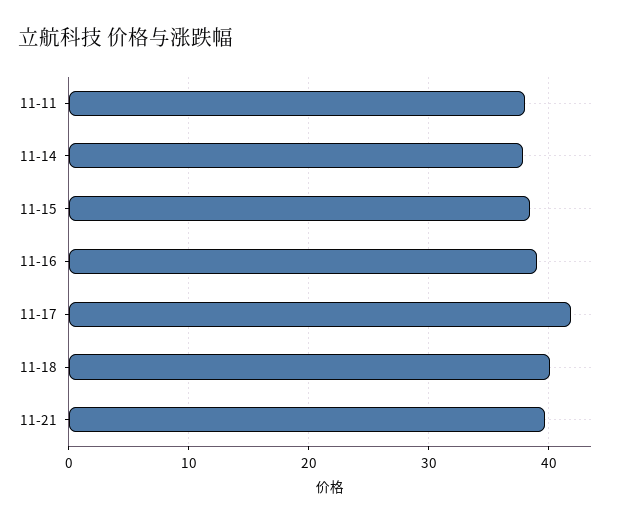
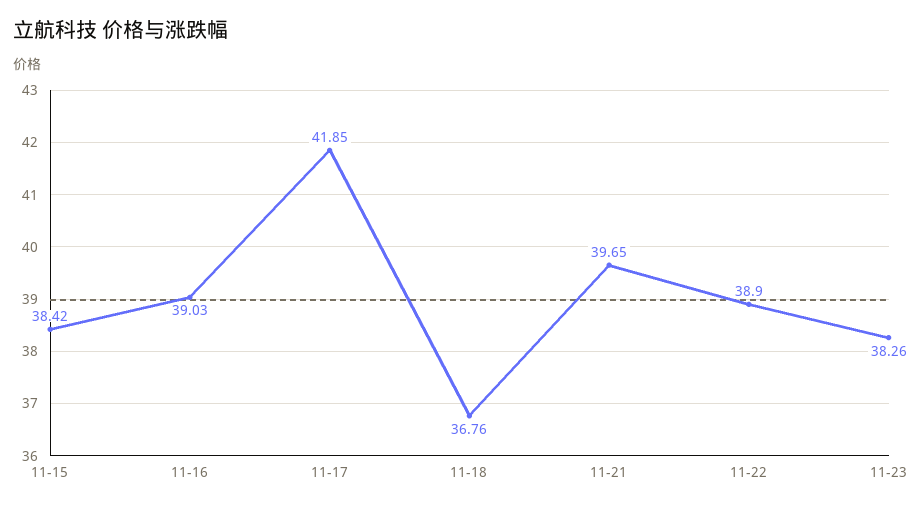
11-11: 38 -> none
11-14: 38 -> none
11-18: 40 -> 36.76
11-22: none -> 38.9
11-23: none -> 38.26

